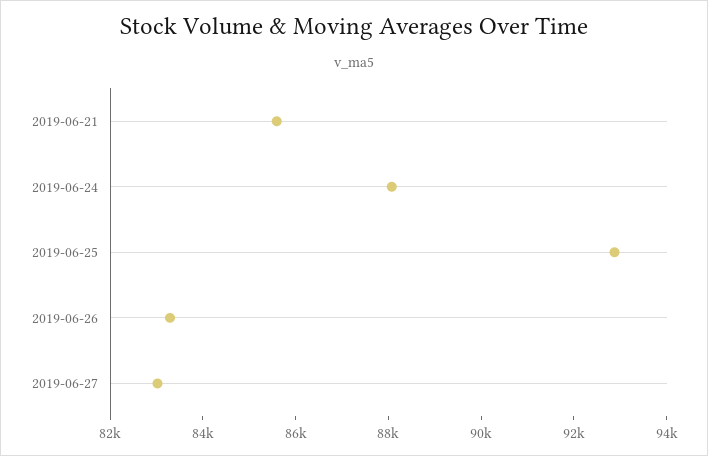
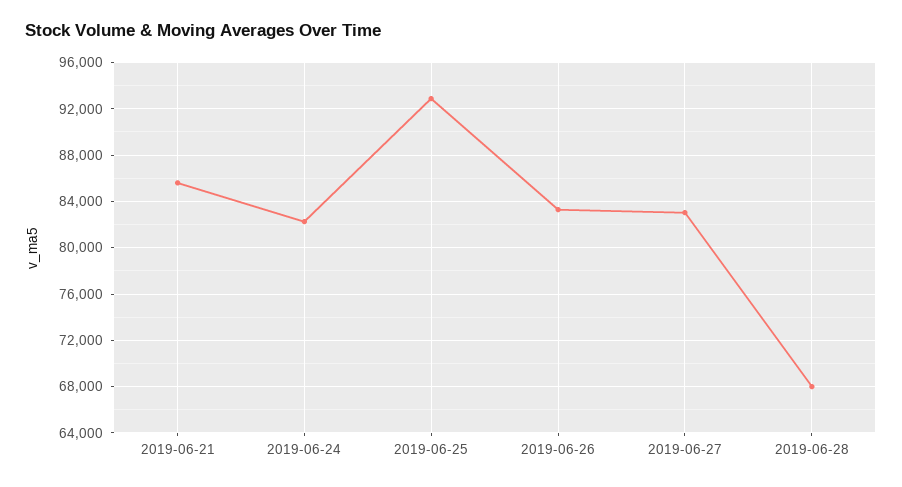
2019-06-24: 88000 -> 82000
2019-06-28: none -> 68000

